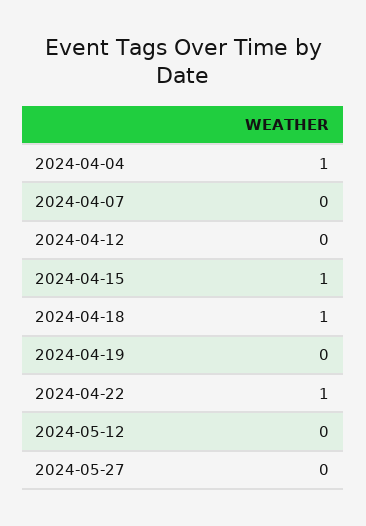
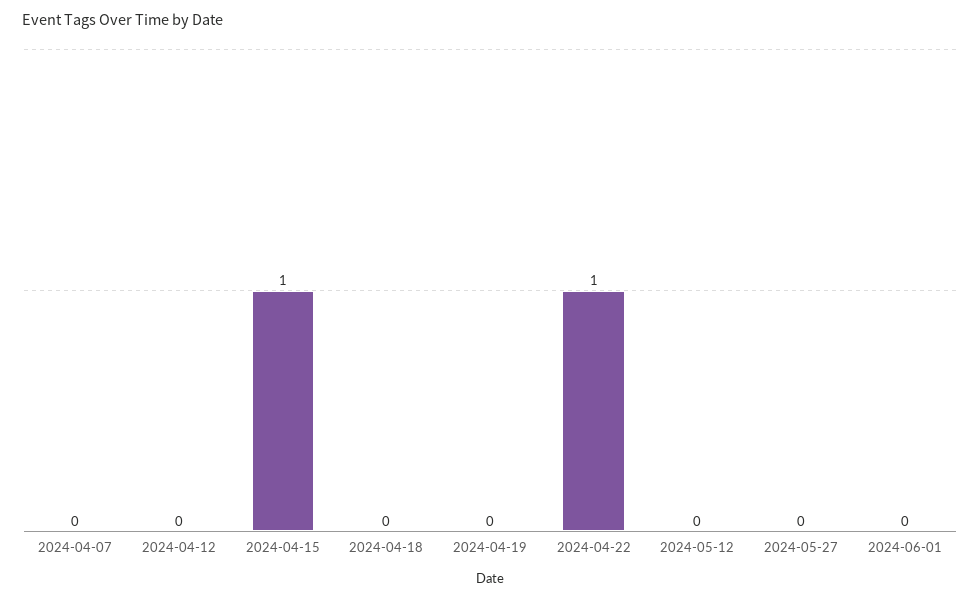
2024-04-04: 1 -> none
2024-04-18: 1 -> 0
2024-06-01: none -> 0

